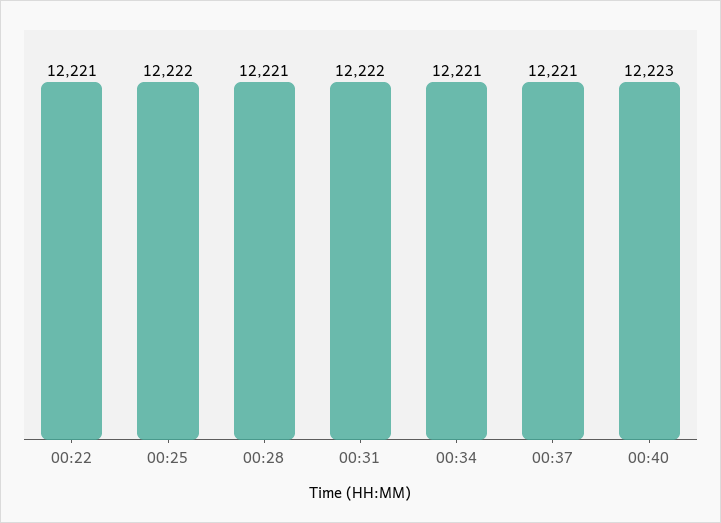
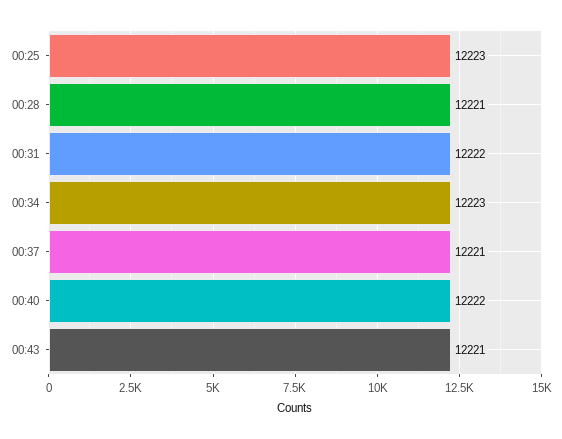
00:22: 12221 -> none
00:25: 12222 -> 12223
00:34: 12221 -> 12223
00:40: 12223 -> 12222
00:43: none -> 12221

